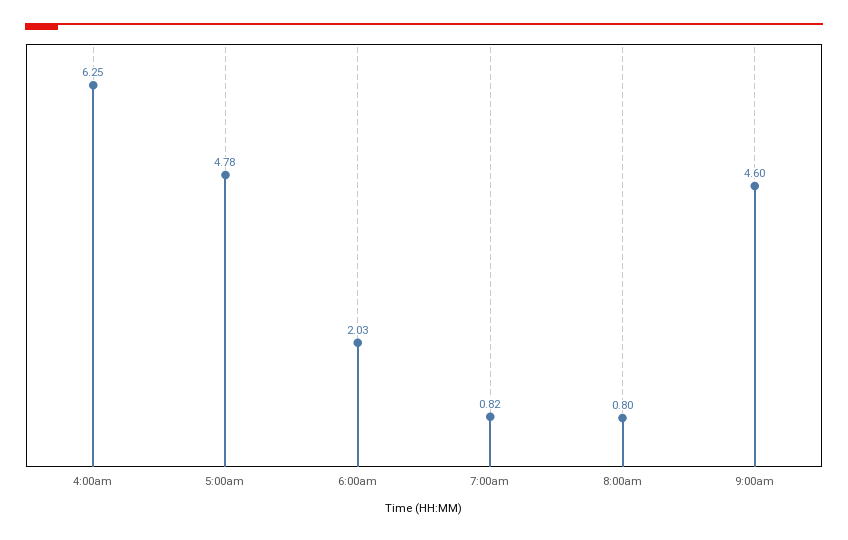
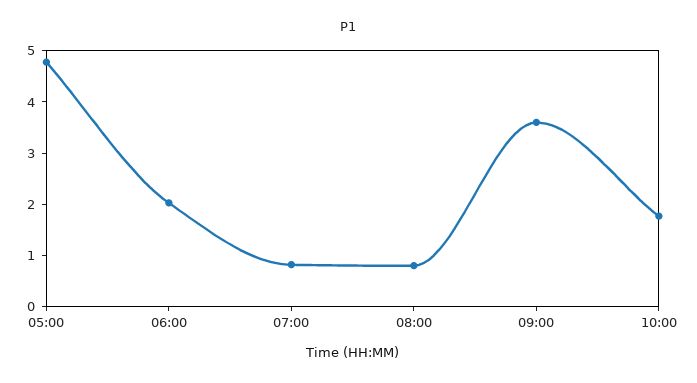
4:00am: 6.25 -> none
9:00am: 4.6 -> 3.6
10:00: none -> 1.8

